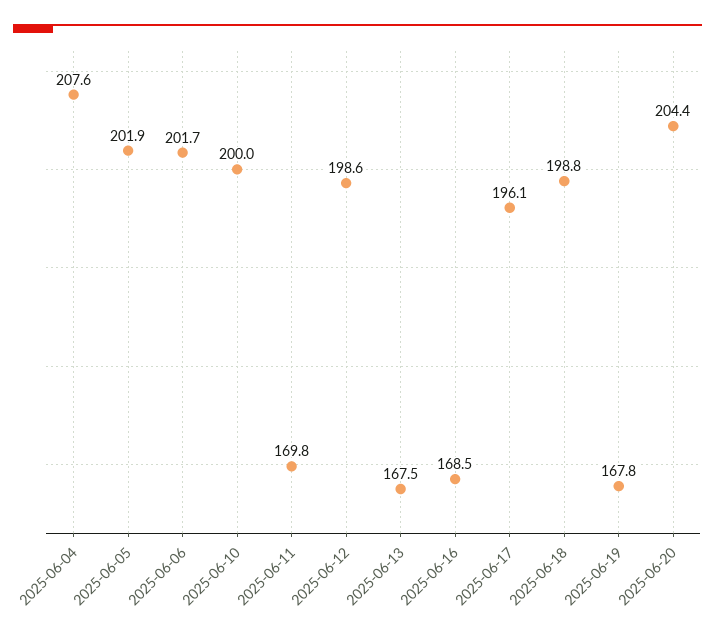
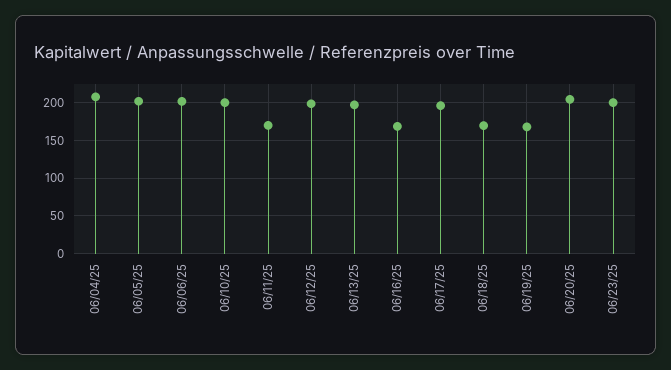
2025-06-13: 167.5 -> 200
2025-06-18: 198.8 -> 170
06/23/25: none -> 200

